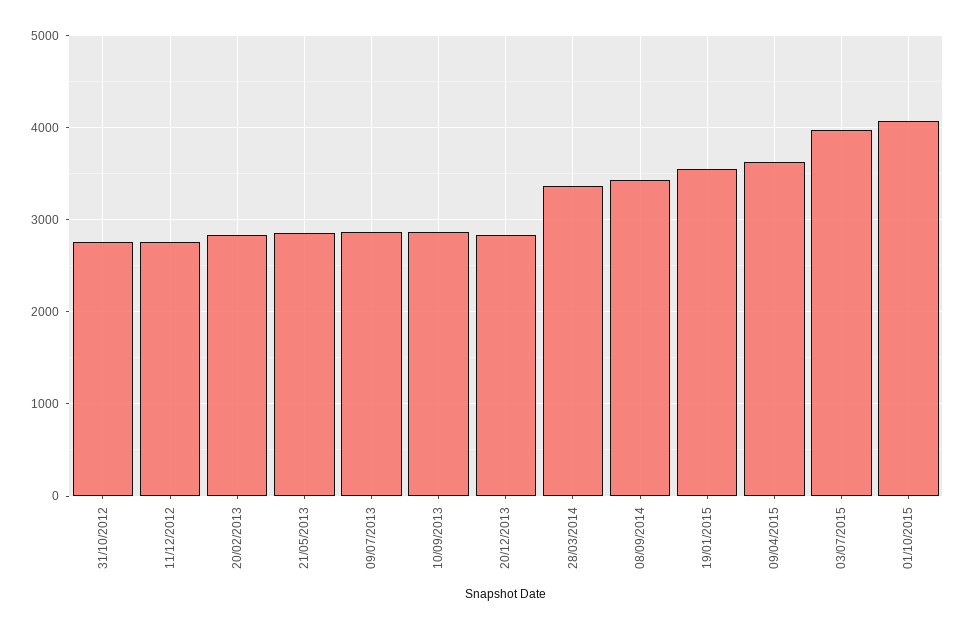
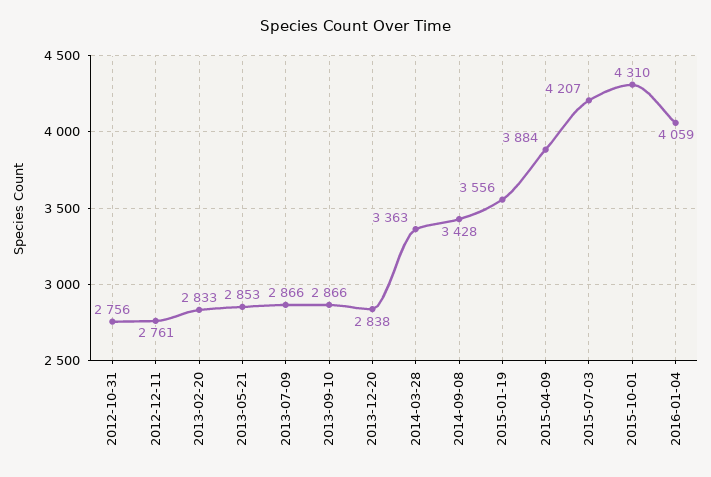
09/04/2015: 3600 -> 3884
03/07/2015: 4000 -> 4207
01/10/2015: 4100 -> 4310
2016-01-04: none -> 4059

